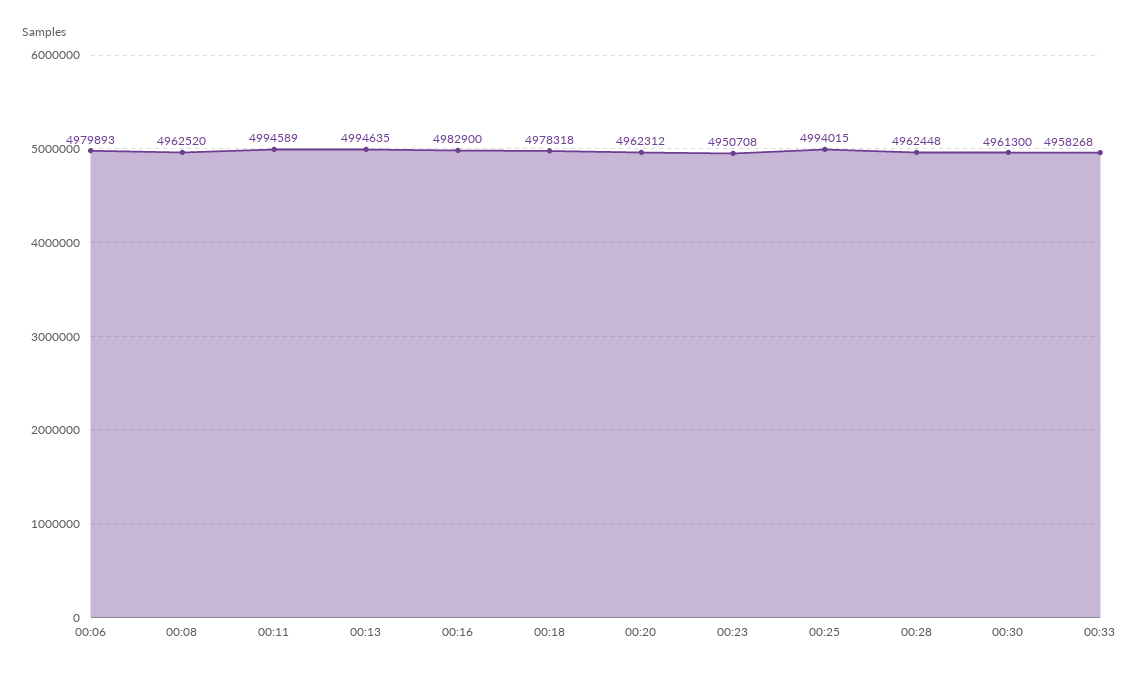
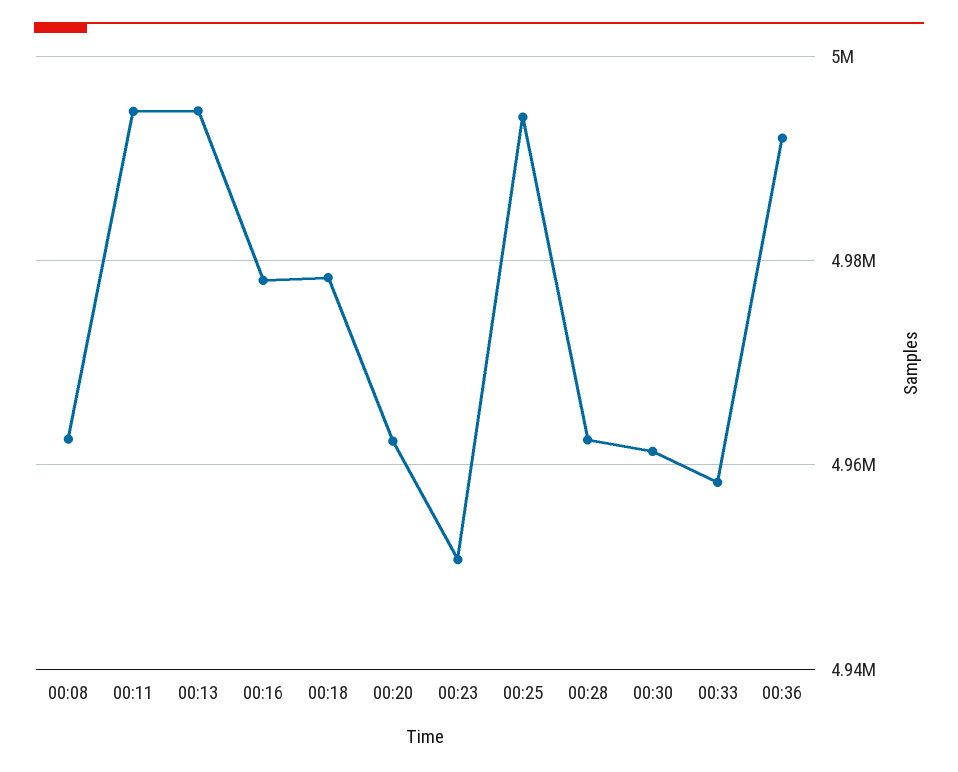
00:06: 4979893 -> none
00:16: 4982900 -> 4978000
00:36: none -> 4992000

